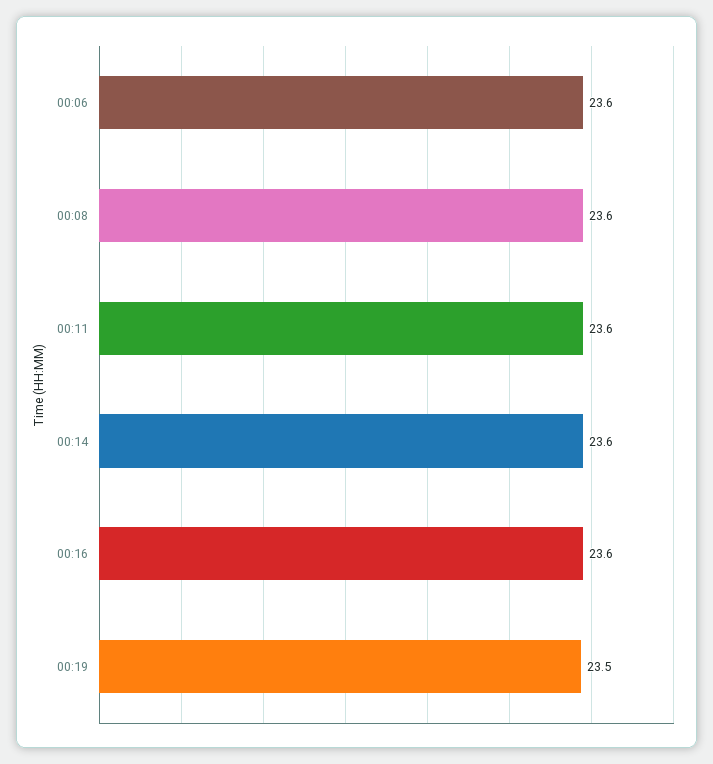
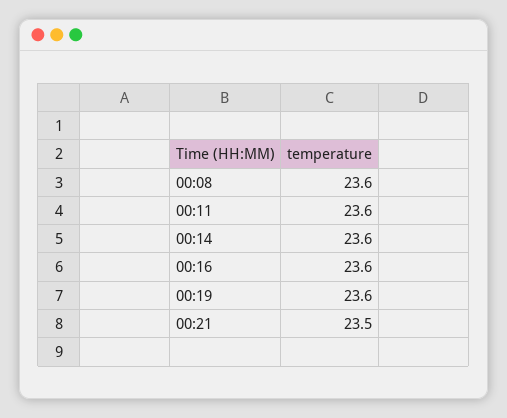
00:06: 23.6 -> none
00:19: 23.5 -> 23.6
00:21: none -> 23.5

